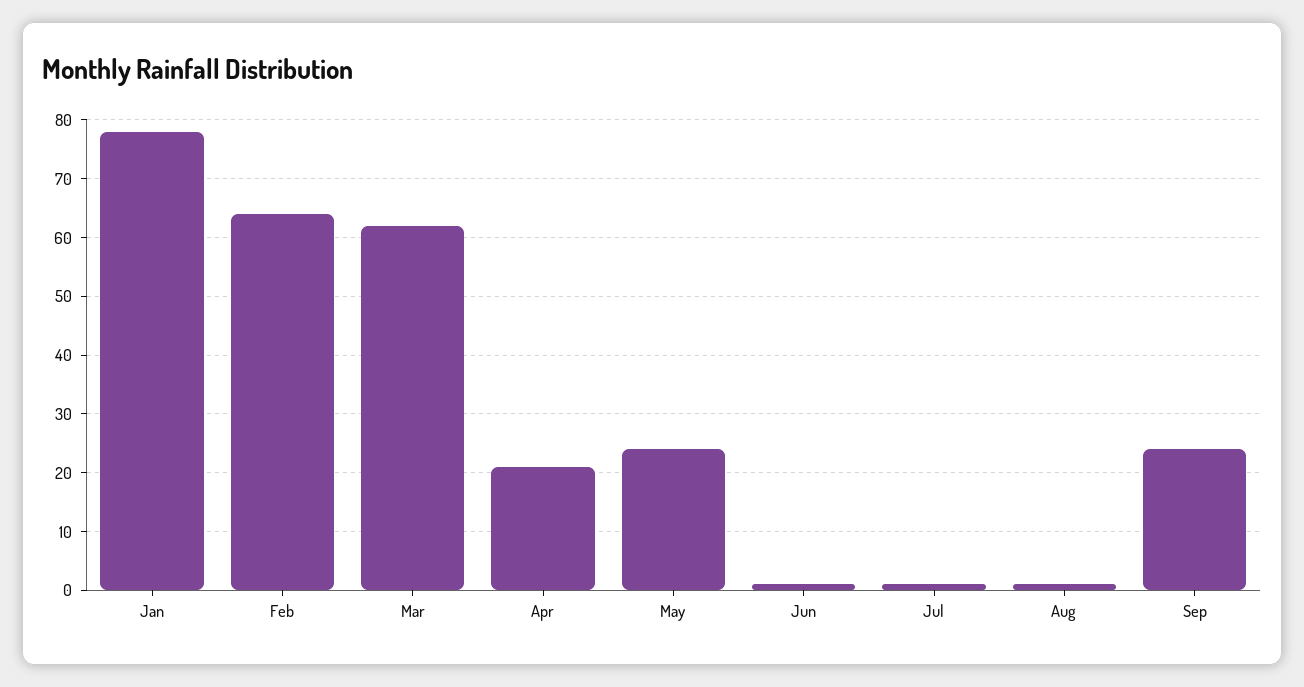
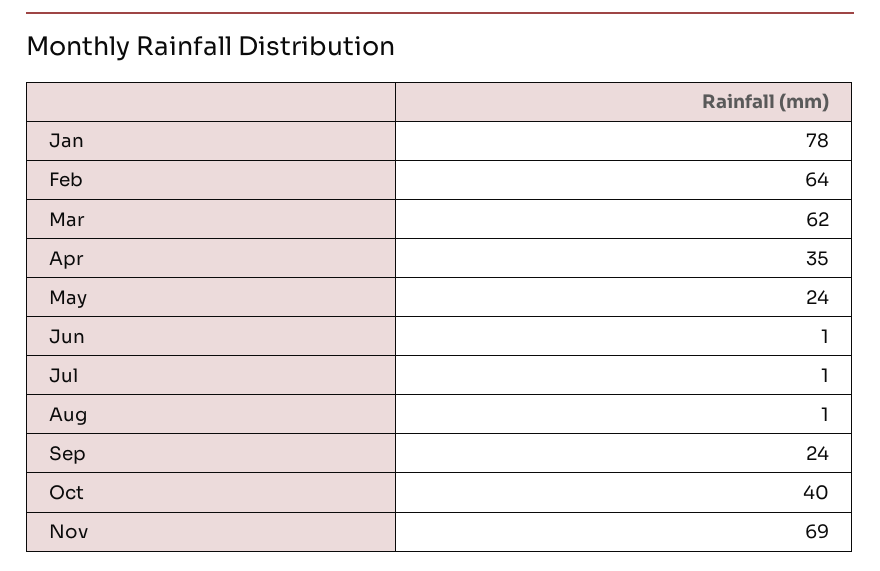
Apr: 20 -> 35
Oct: none -> 40
Nov: none -> 69

